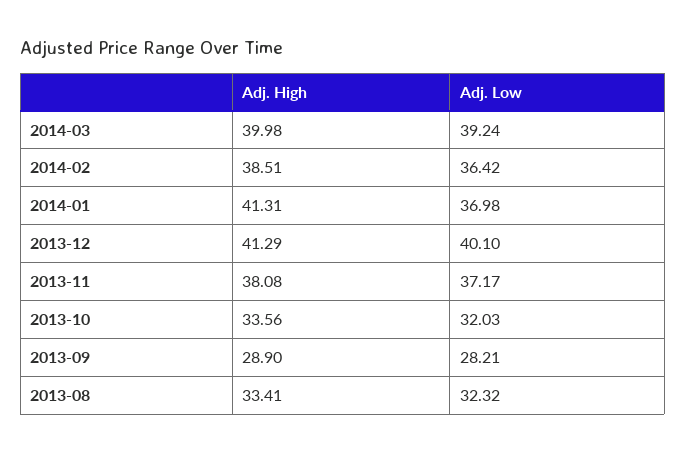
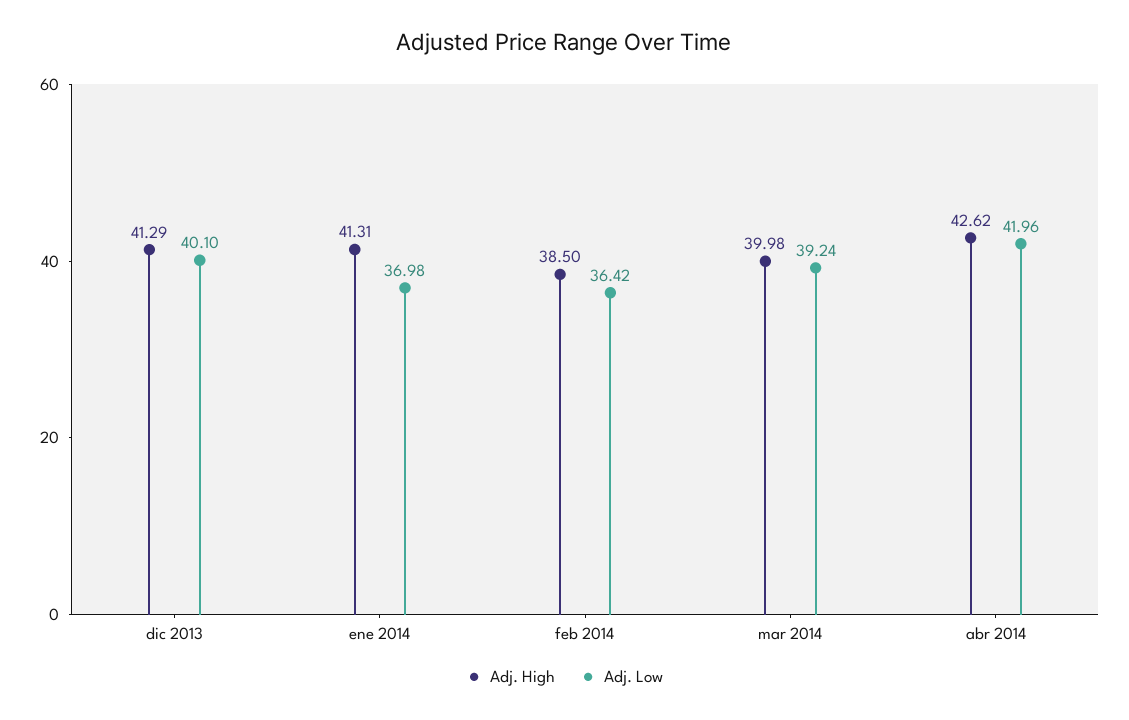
Adj. High, 2014-02: 38.51 -> 38.5
Adj. High, 2013-11: 38.08 -> none
Adj. Low, 2013-11: 37.17 -> none
Adj. High, 2013-10: 33.56 -> none
Adj. Low, 2013-10: 32.03 -> none
Adj. High, 2013-09: 28.9 -> none
Adj. Low, 2013-09: 28.21 -> none
Adj. High, 2013-08: 33.41 -> none
Adj. Low, 2013-08: 32.32 -> none
Adj. High, abr 2014: none -> 42.62
Adj. Low, abr 2014: none -> 41.96

